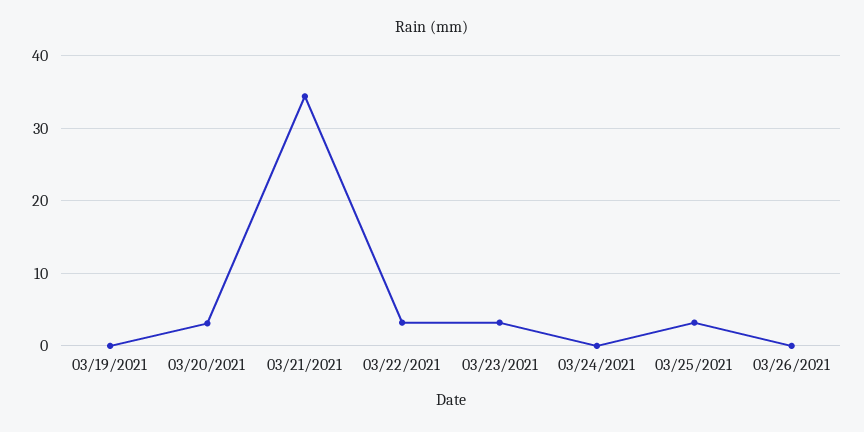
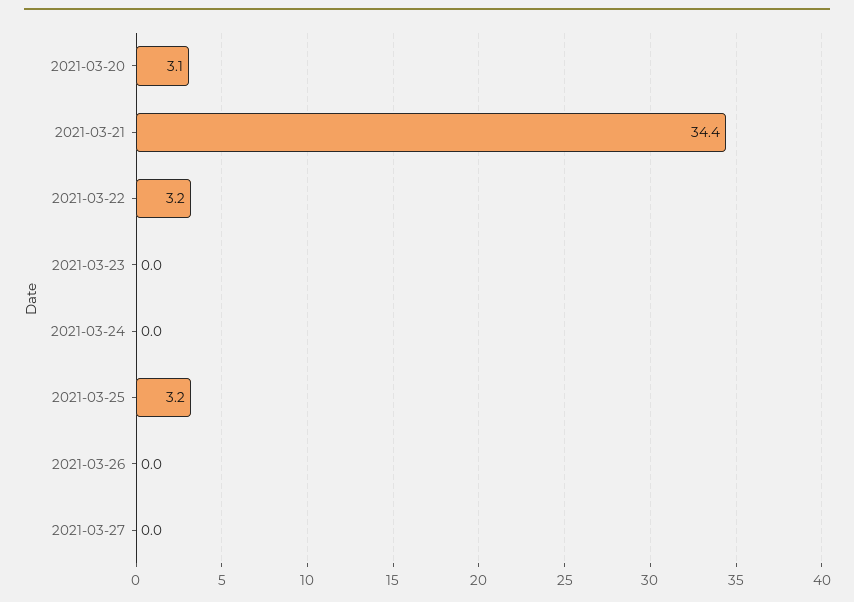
03/19/2021: 0 -> none
03/23/2021: 3 -> 0
2021-03-27: none -> 0

